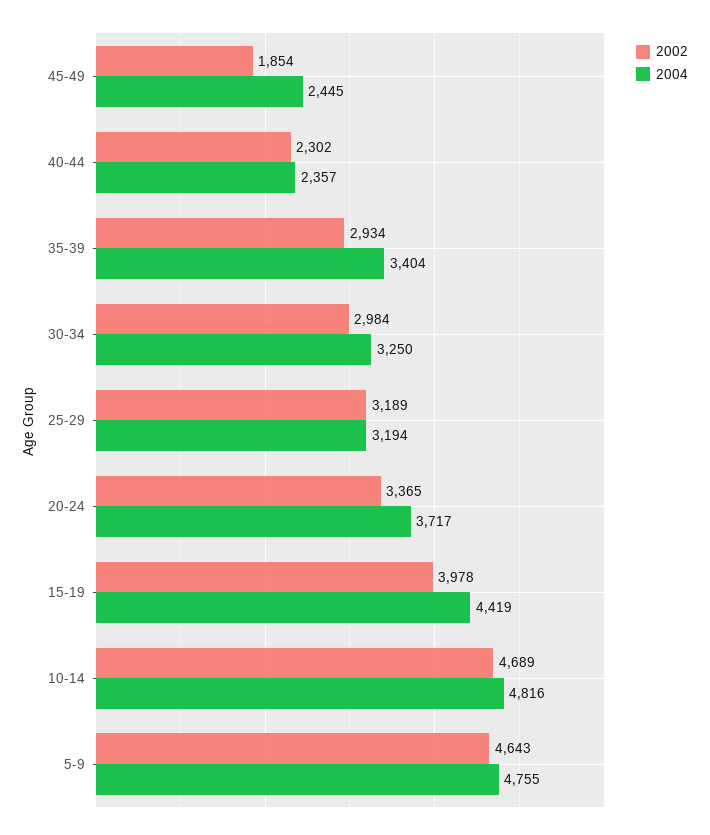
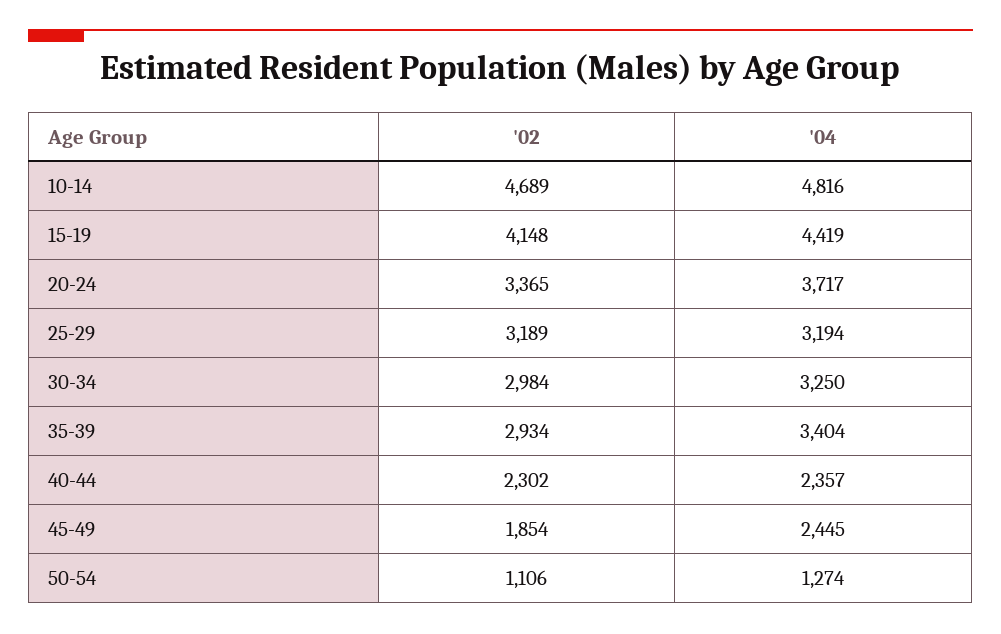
2002, 15-19: 3978 -> 4148
2002, 5-9: 4643 -> none
2004, 5-9: 4755 -> none
2002, 50-54: none -> 1106
2004, 50-54: none -> 1274

